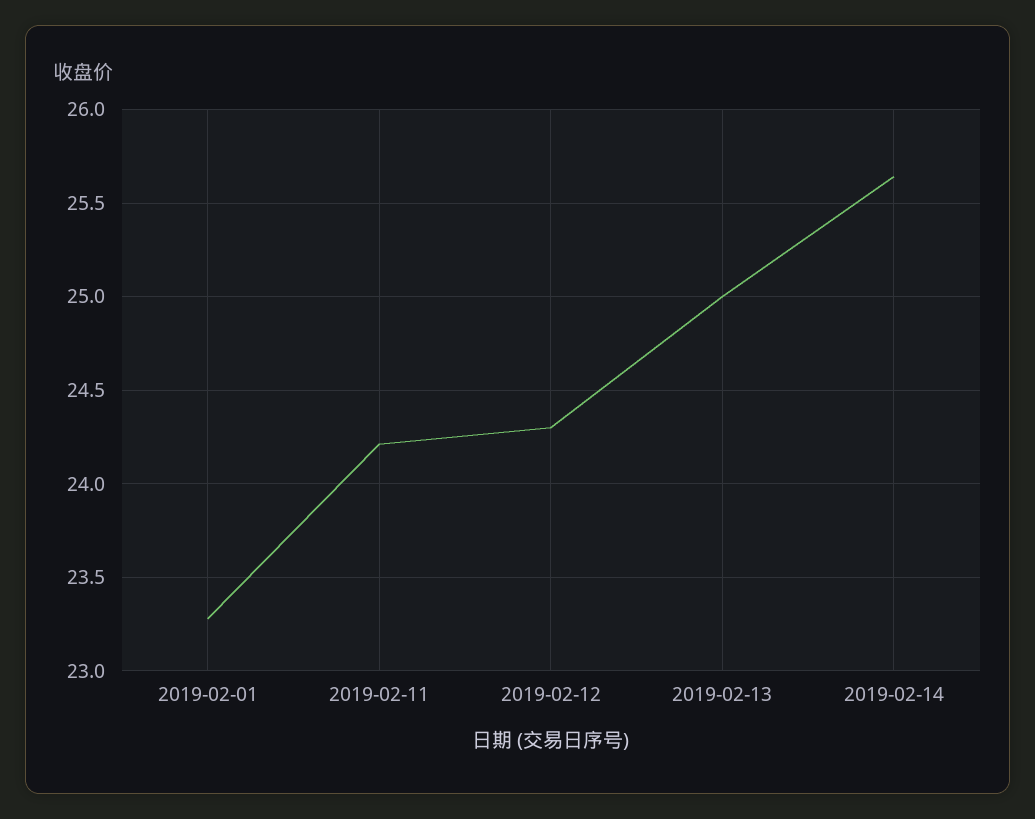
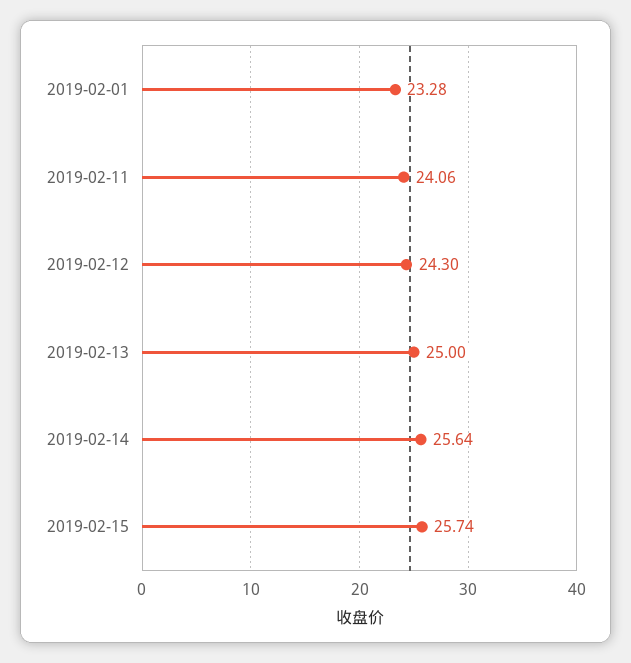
2019-02-11: 24.2 -> 24.06
2019-02-15: none -> 25.74

